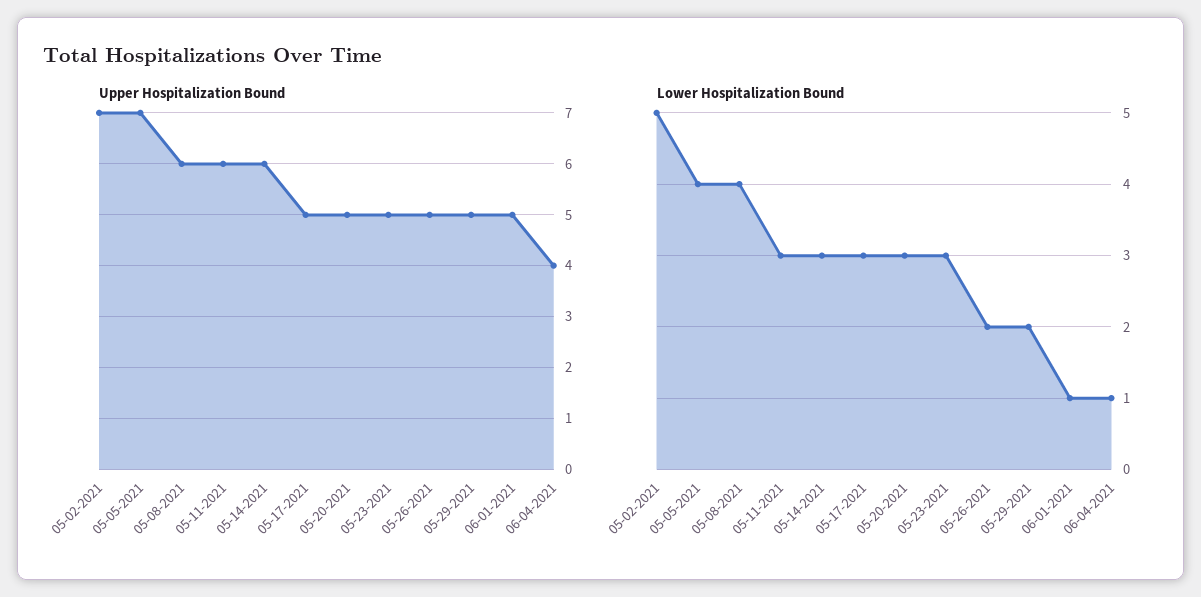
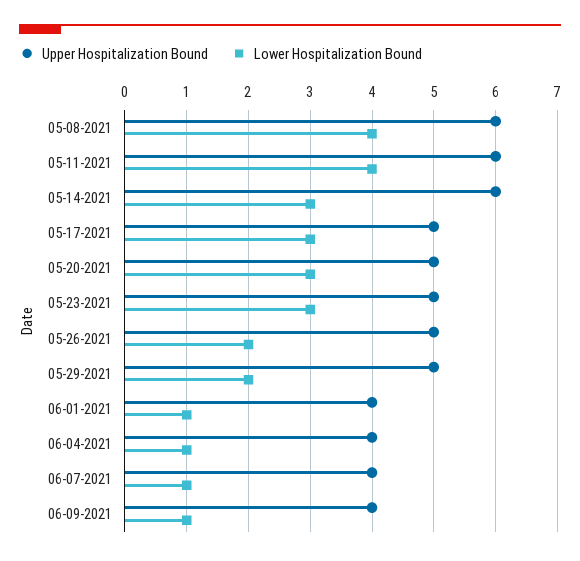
Upper Hospitalization Bound, 05-02-2021: 7 -> none
Upper Hospitalization Bound, 05-05-2021: 7 -> none
Upper Hospitalization Bound, 06-01-2021: 5 -> 4
Lower Hospitalization Bound, 05-02-2021: 5 -> none
Lower Hospitalization Bound, 05-05-2021: 4 -> none
Lower Hospitalization Bound, 05-11-2021: 3 -> 4
Upper Hospitalization Bound, 06-07-2021: none -> 4
Lower Hospitalization Bound, 06-07-2021: none -> 1
Upper Hospitalization Bound, 06-09-2021: none -> 4
Lower Hospitalization Bound, 06-09-2021: none -> 1

